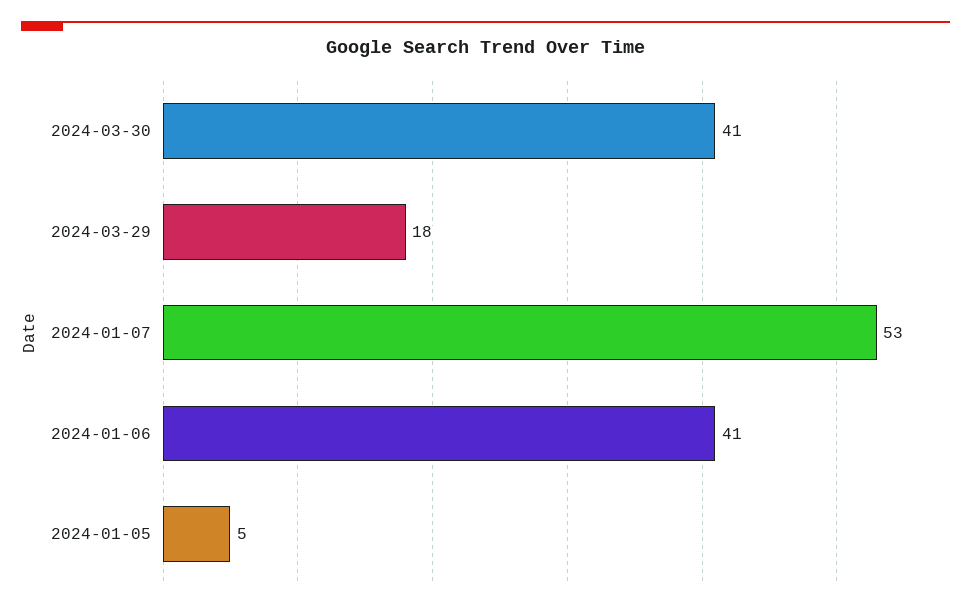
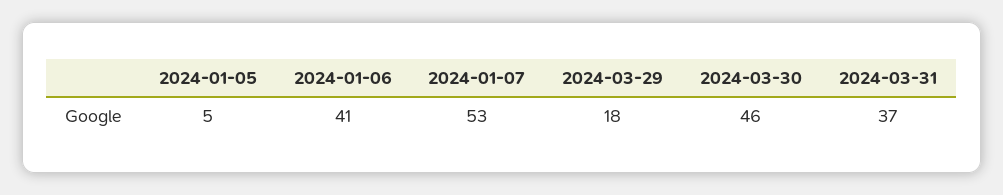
2024-03-30: 41 -> 46
2024-03-31: none -> 37

